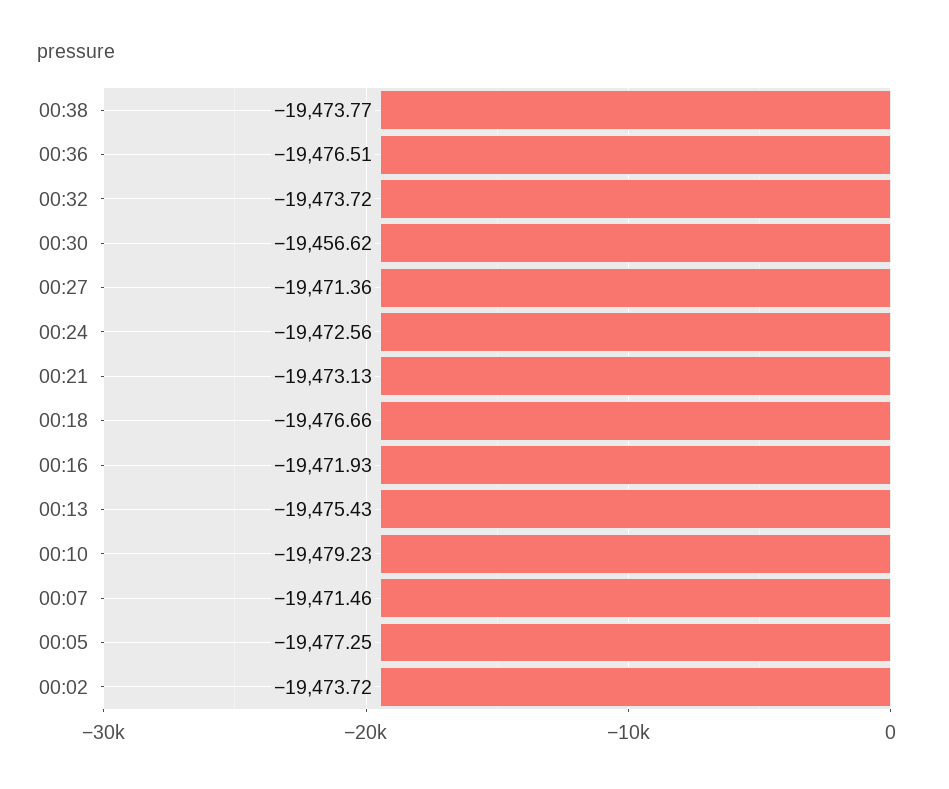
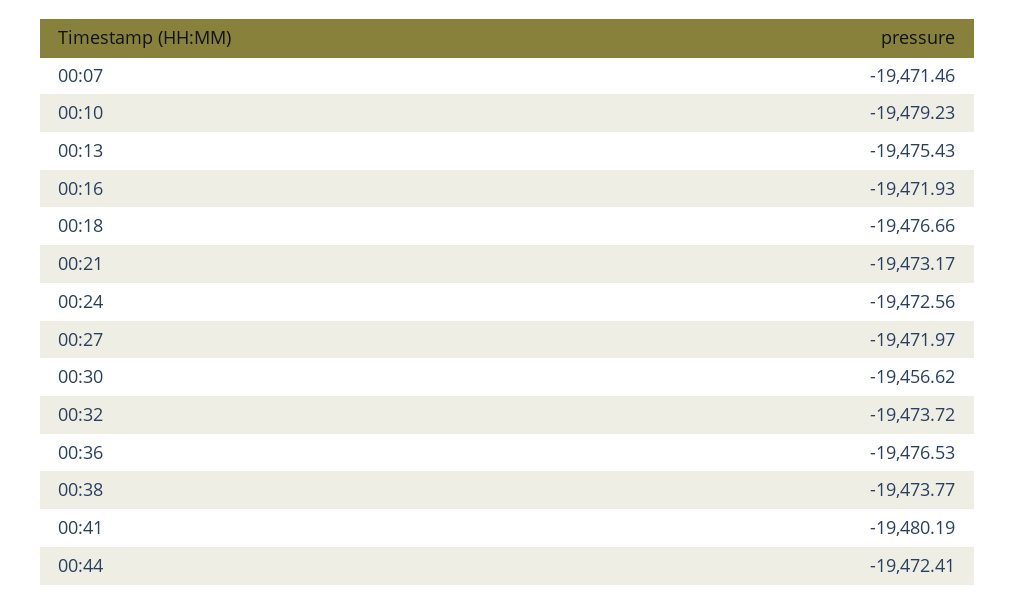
00:36: -19476.51 -> -19476.53
00:27: -19471.36 -> -19471.97
00:21: -19473.13 -> -19473.17
00:05: -19477.25 -> none
00:02: -19473.72 -> none
00:41: none -> -19480.19
00:44: none -> -19472.41

